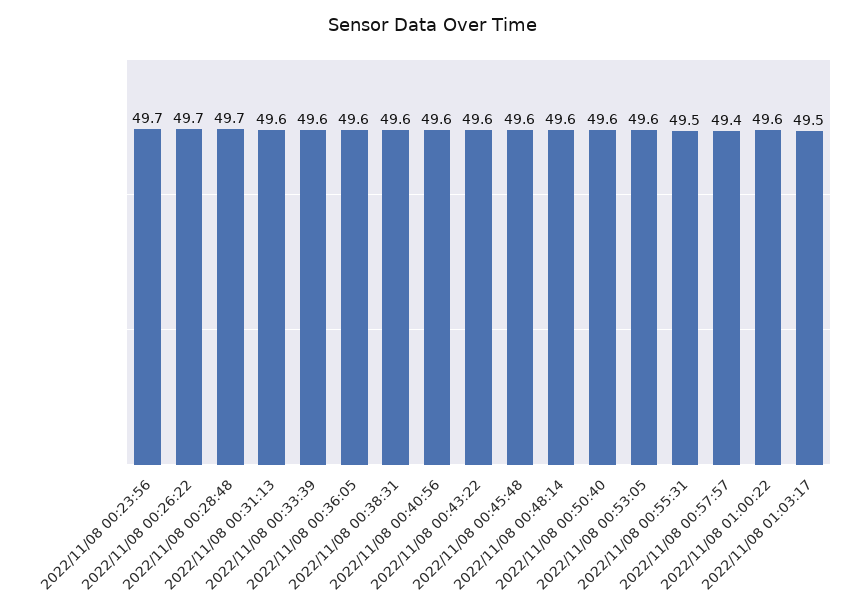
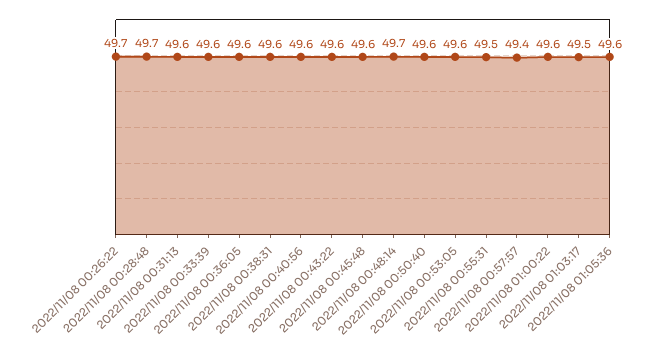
2022/11/08 00:23:56: 49.7 -> none
2022/11/08 00:48:14: 49.6 -> 49.7
2022/11/08 01:05:36: none -> 49.6

